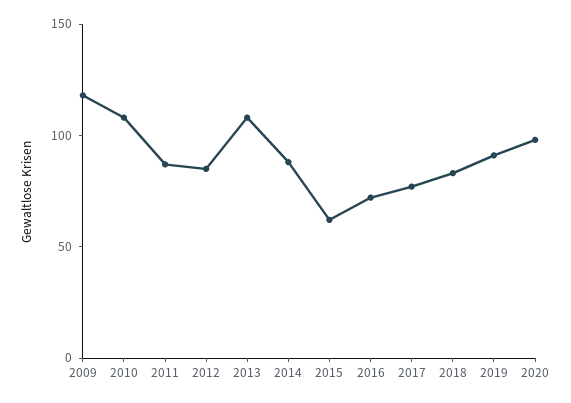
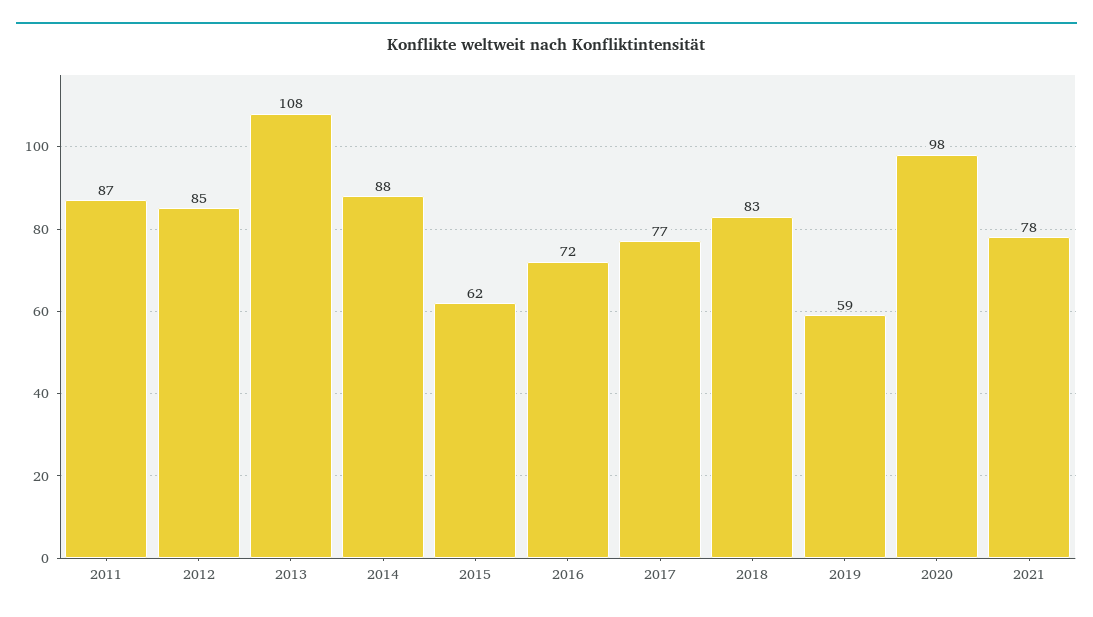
2009: 120 -> none
2010: 110 -> none
2019: 90 -> 59
2021: none -> 78

